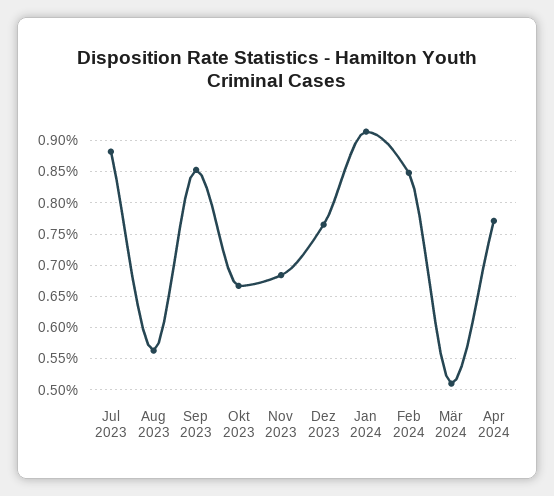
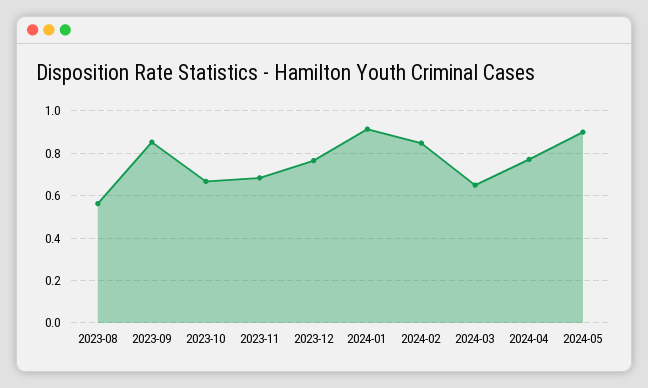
Jul 2023: 0.88 -> none
Mär 2024: 0.51 -> 0.65
2024-05: none -> 0.9

